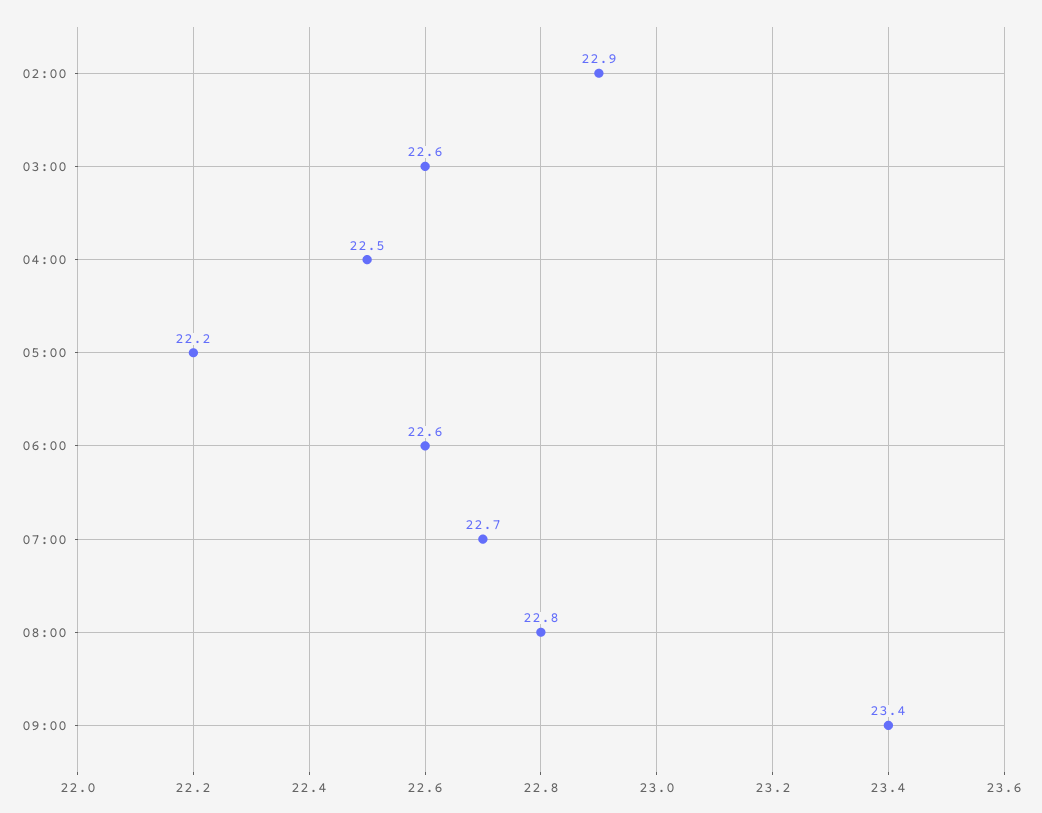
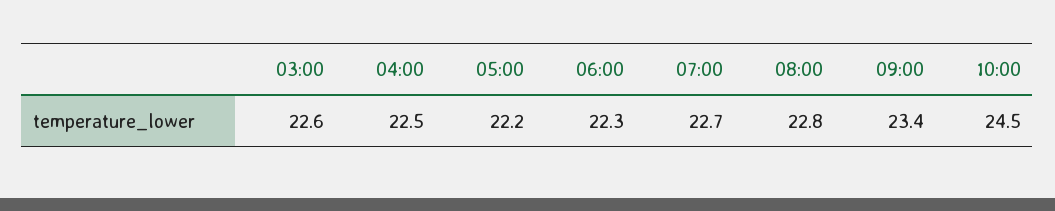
02:00: 22.9 -> none
06:00: 22.6 -> 22.3
10:00: none -> 24.5

